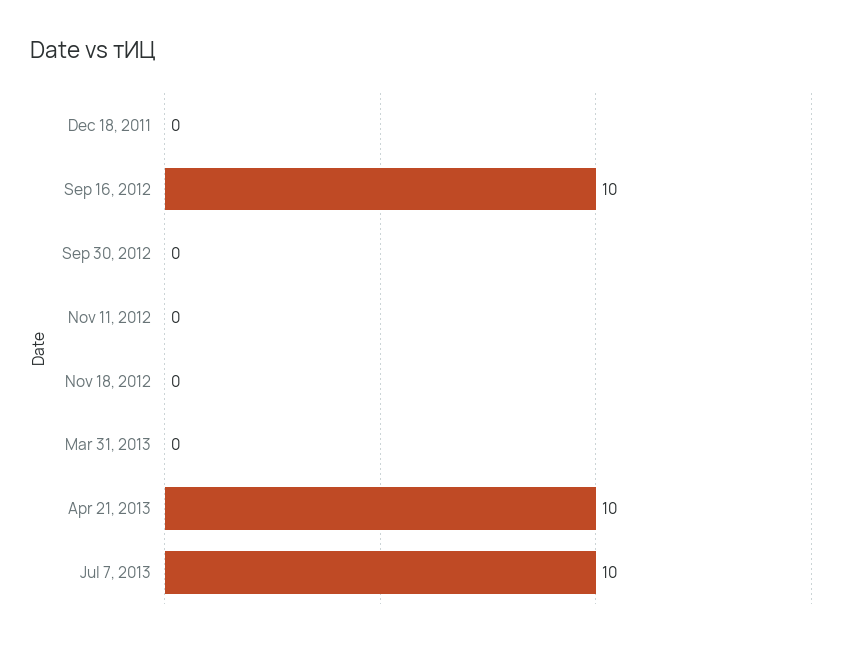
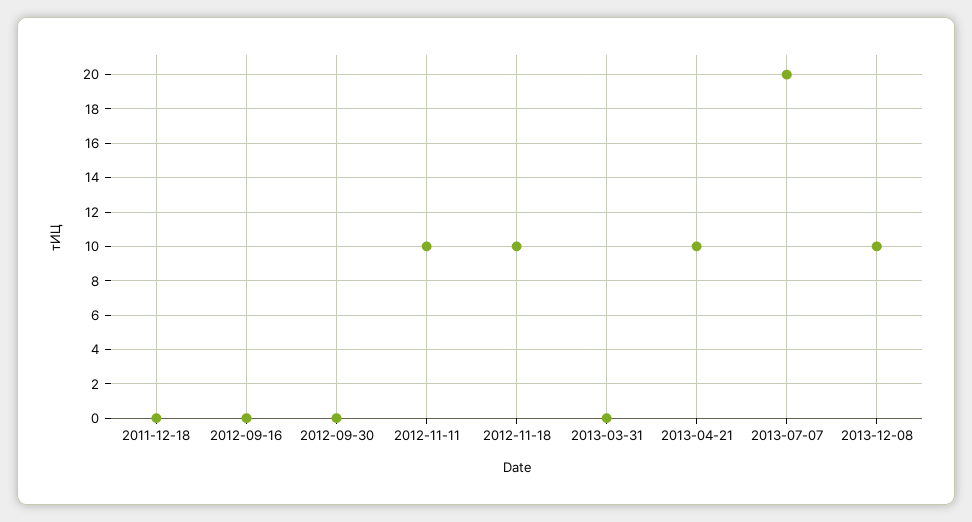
Sep 16, 2012: 10 -> 0
Nov 11, 2012: 0 -> 10
Nov 18, 2012: 0 -> 10
Jul 7, 2013: 10 -> 20
2013-12-08: none -> 10

